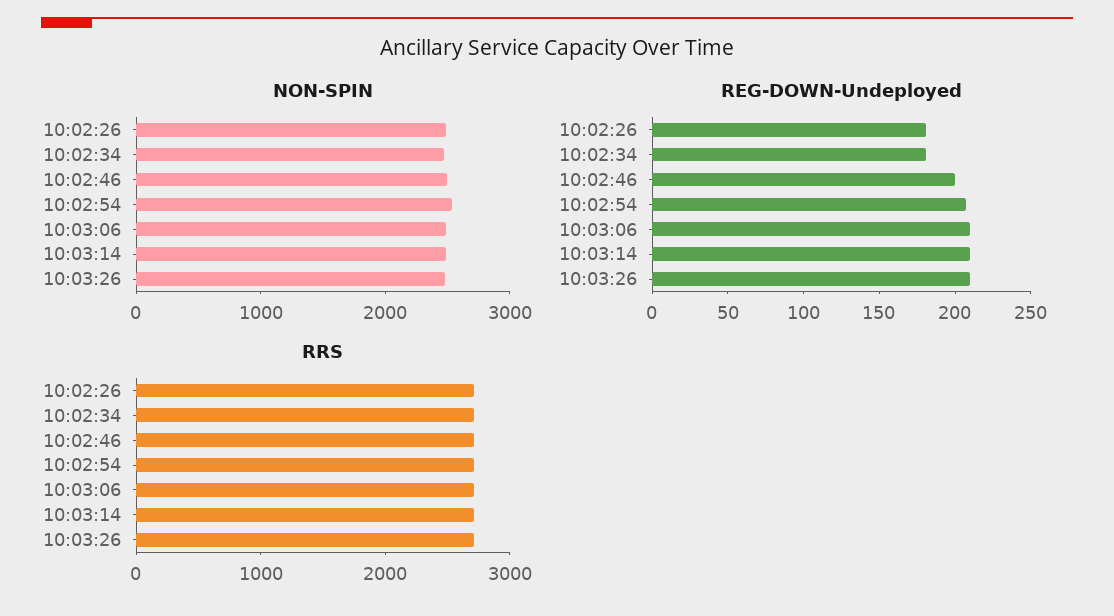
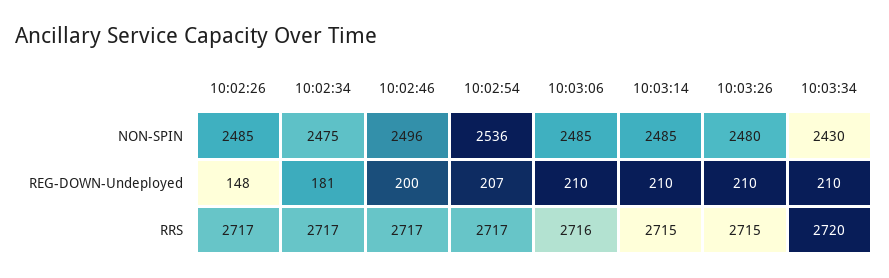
REG-DOWN-Undeployed, 10:02:26: 180 -> 148
NON-SPIN, 10:03:34: none -> 2430
REG-DOWN-Undeployed, 10:03:34: none -> 210
RRS, 10:03:34: none -> 2720

